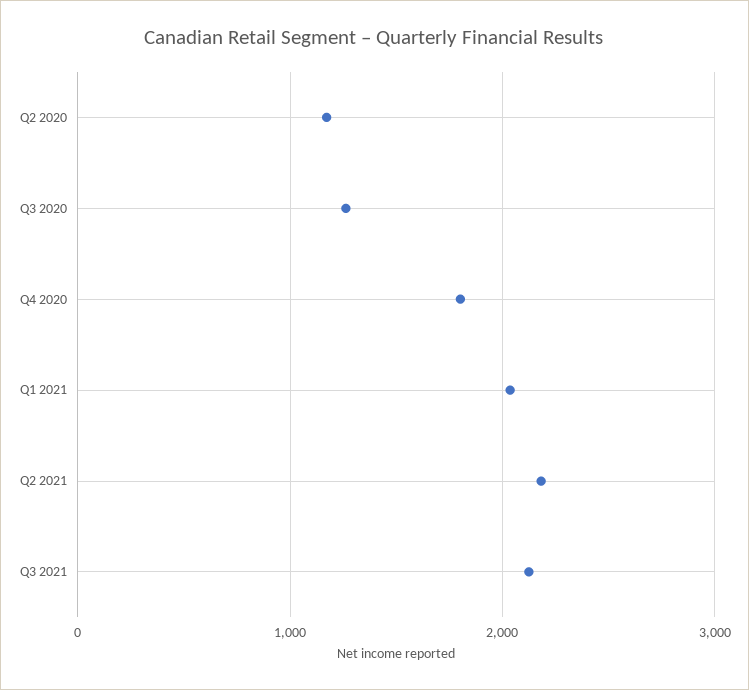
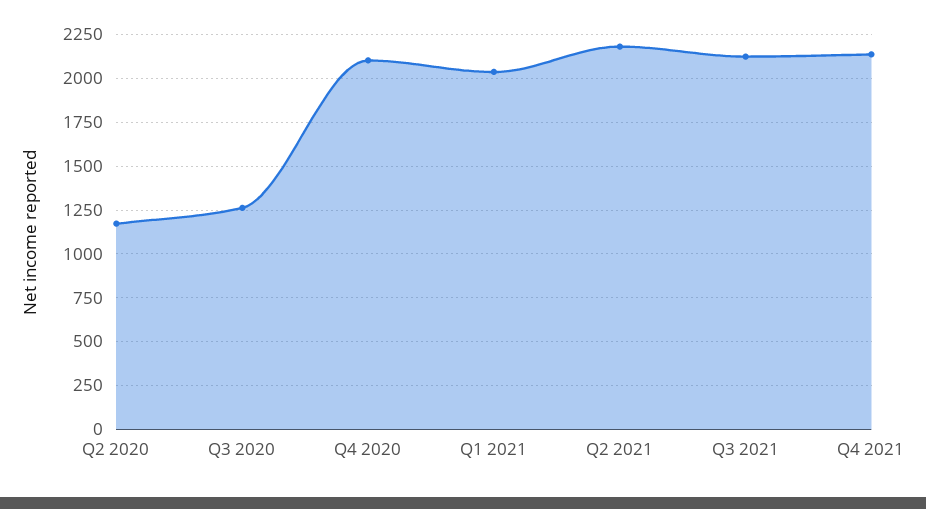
Q4 2020: 1800 -> 2100
Q4 2021: none -> 2150

